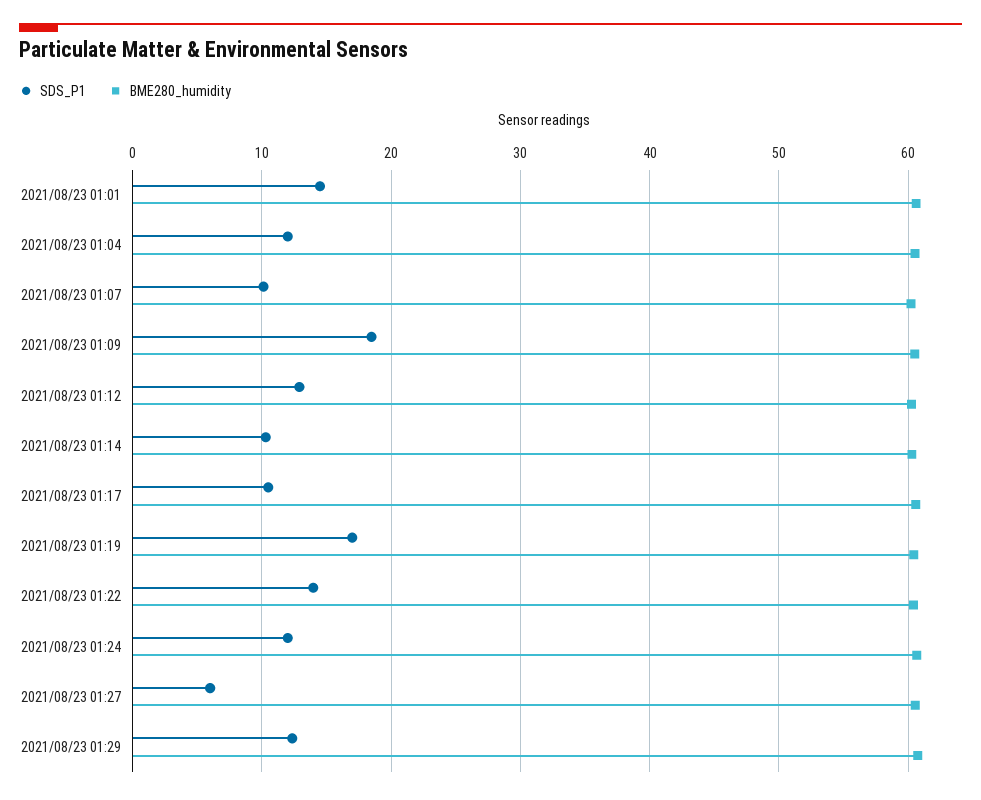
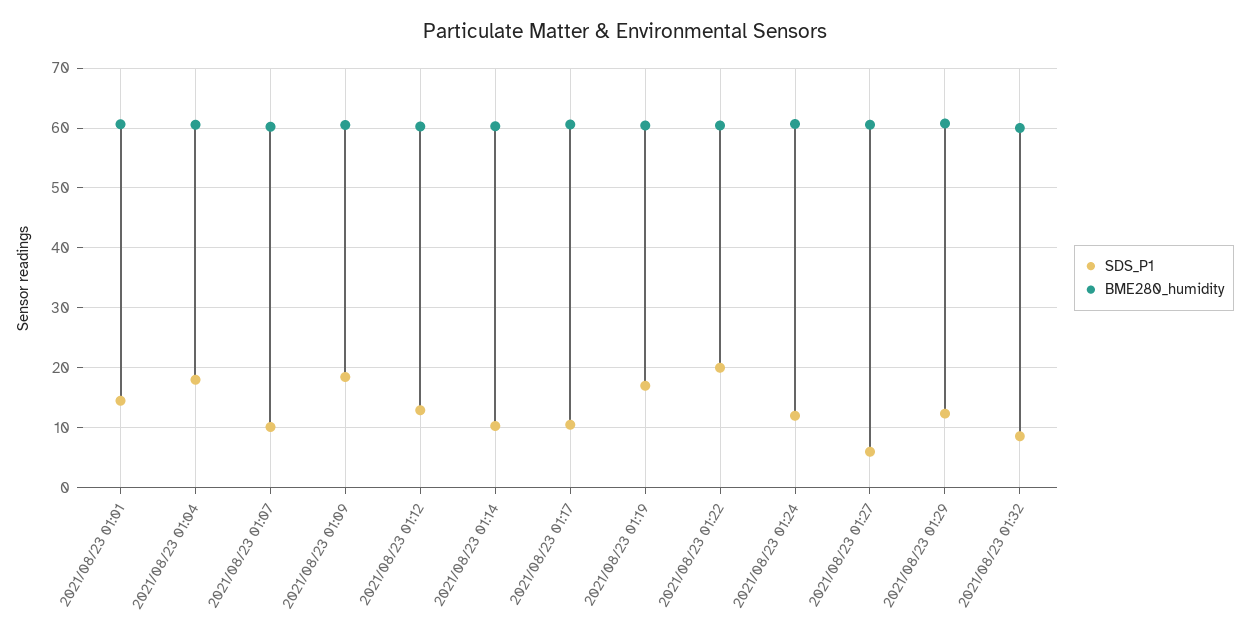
SDS_P1, 2021/08/23 01:04: 12 -> 18
SDS_P1, 2021/08/23 01:22: 14 -> 20
SDS_P1, 2021/08/23 01:32: none -> 8
BME280_humidity, 2021/08/23 01:32: none -> 60

